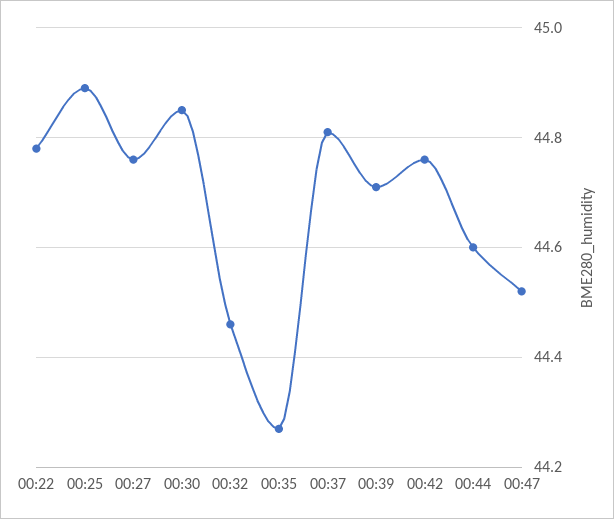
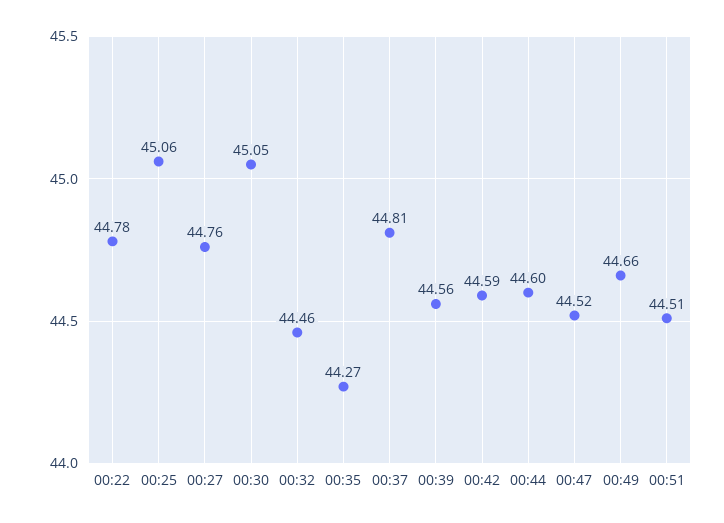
00:25: 44.9 -> 45.06
00:30: 44.85 -> 45.05
00:39: 44.7 -> 44.56
00:42: 44.75 -> 44.59
00:49: none -> 44.66
00:51: none -> 44.51

